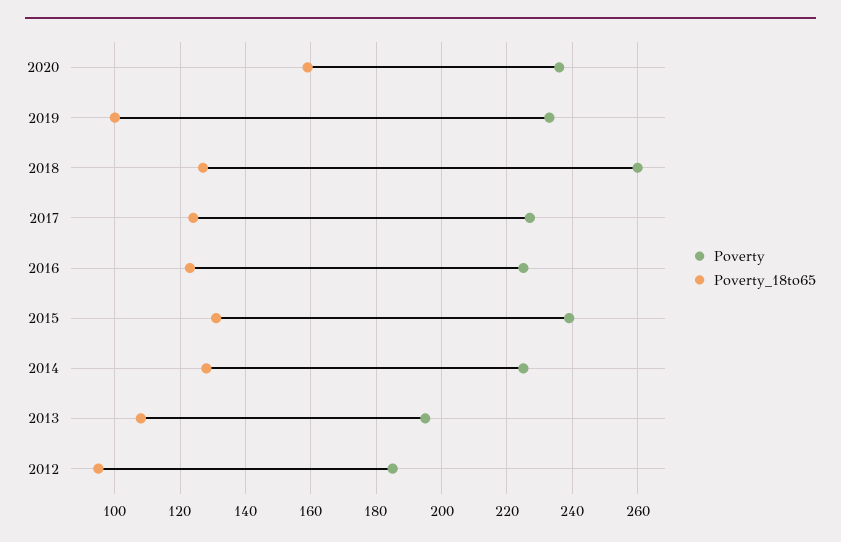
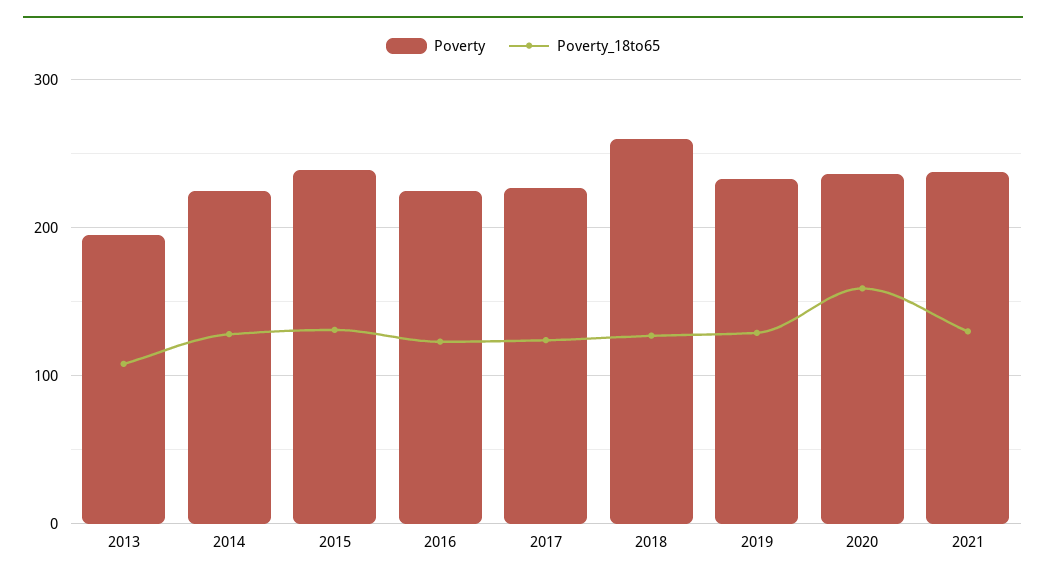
Poverty_18to65, 2019: 100 -> 130
Poverty, 2012: 185 -> none
Poverty_18to65, 2012: 95 -> none
Poverty, 2021: none -> 240
Poverty_18to65, 2021: none -> 130

